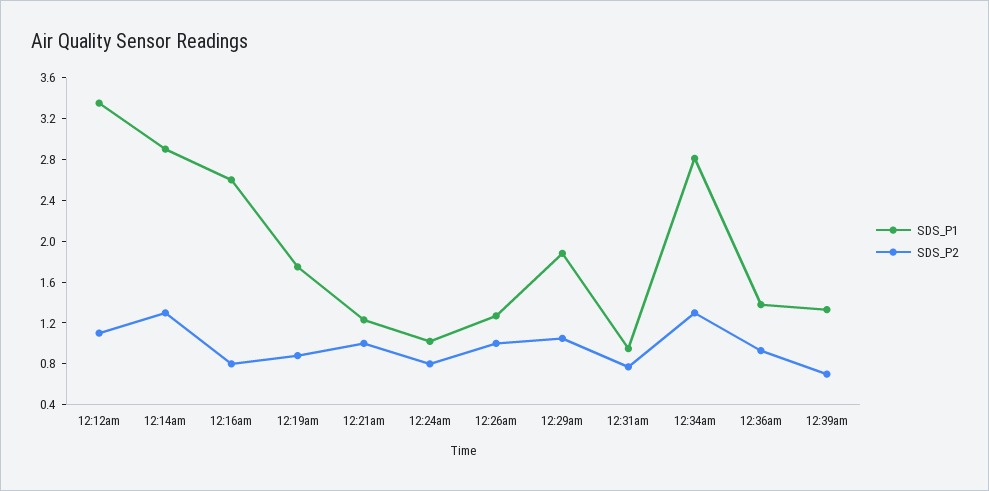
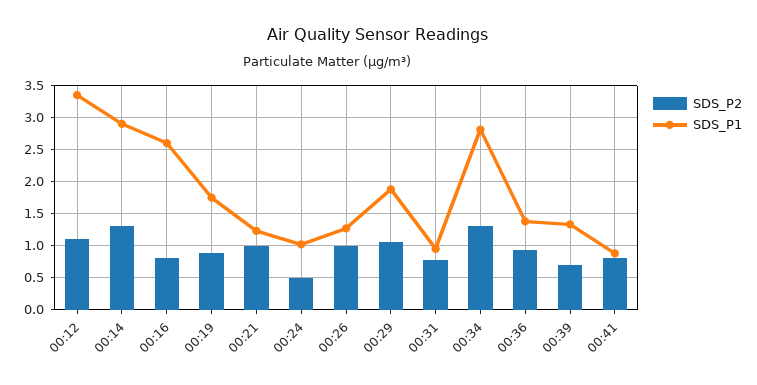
SDS_P2, 12:24am: 0.8 -> 0.5
SDS_P2, 00:41: none -> 0.8
SDS_P1, 00:41: none -> 0.9

